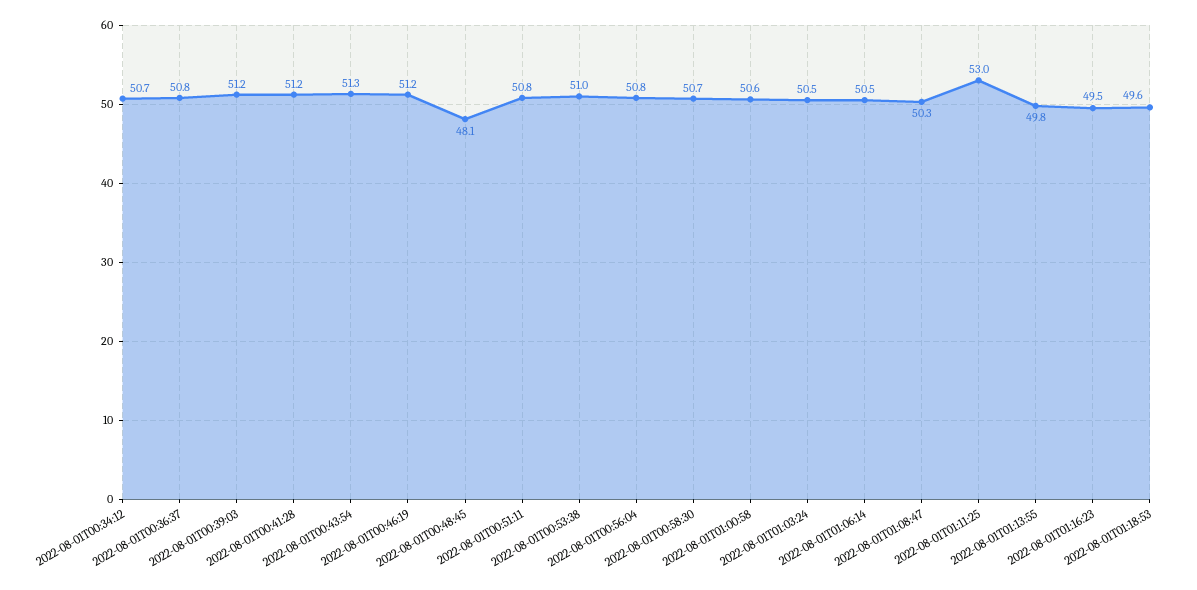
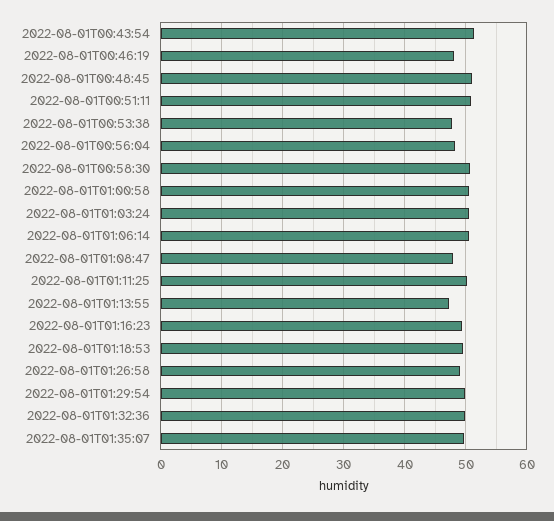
2022-08-01T00:34:12: 50.7 -> none
2022-08-01T00:36:37: 50.8 -> none
2022-08-01T00:39:03: 51.2 -> none
2022-08-01T00:41:28: 51.2 -> none
2022-08-01T00:46:19: 51.2 -> 48
2022-08-01T00:48:45: 48.1 -> 51
2022-08-01T00:53:38: 51 -> 48
2022-08-01T00:56:04: 50.8 -> 48
2022-08-01T01:08:47: 50.3 -> 48
2022-08-01T01:11:25: 53 -> 50
2022-08-01T01:13:55: 49.8 -> 47
2022-08-01T01:26:58: none -> 49
2022-08-01T01:29:54: none -> 50
2022-08-01T01:32:36: none -> 50
2022-08-01T01:35:07: none -> 50

